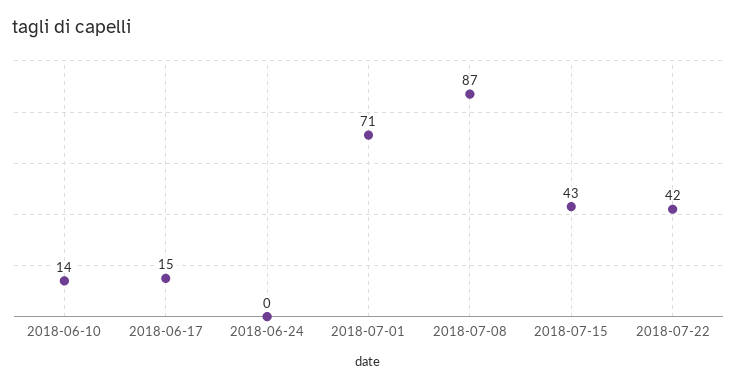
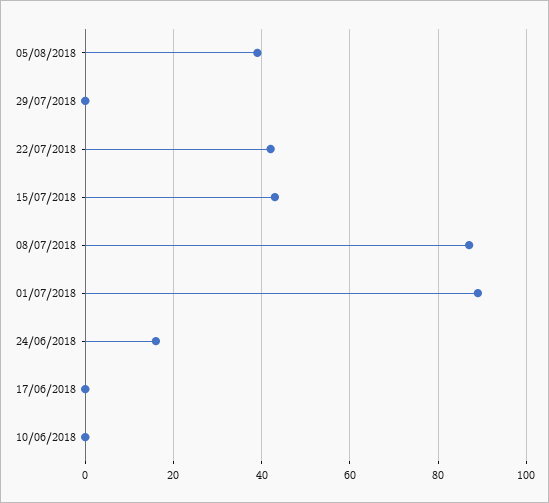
2018-06-10: 14 -> 0
2018-06-17: 15 -> 0
2018-06-24: 0 -> 15
2018-07-01: 71 -> 90
05/08/2018: none -> 40
29/07/2018: none -> 0

